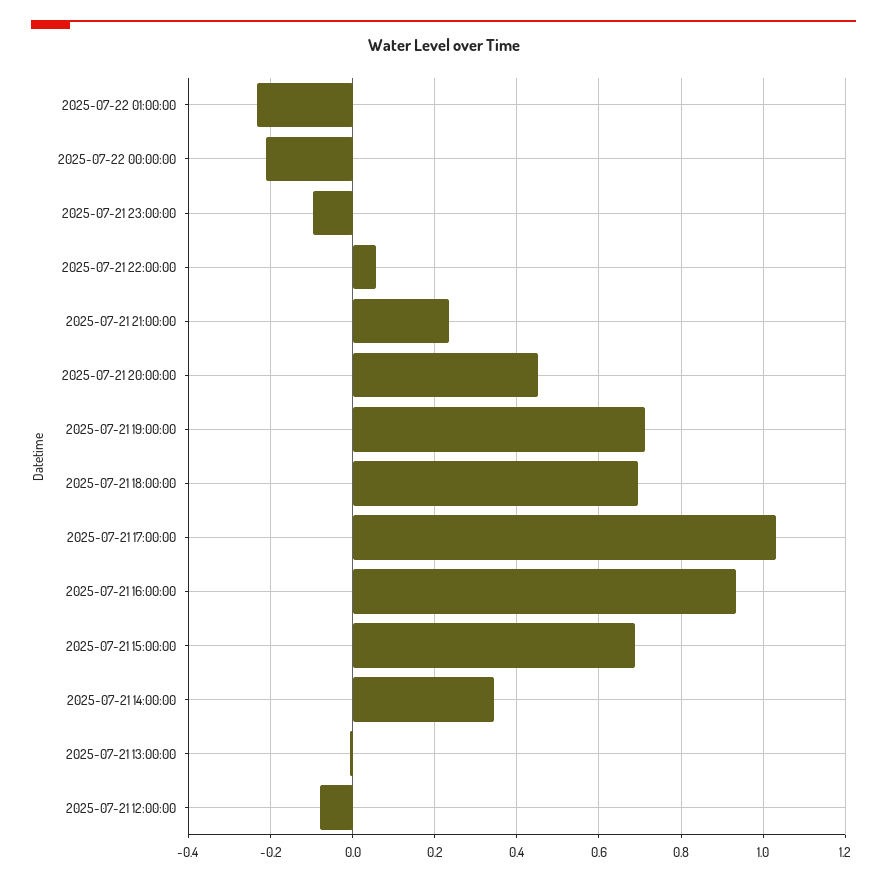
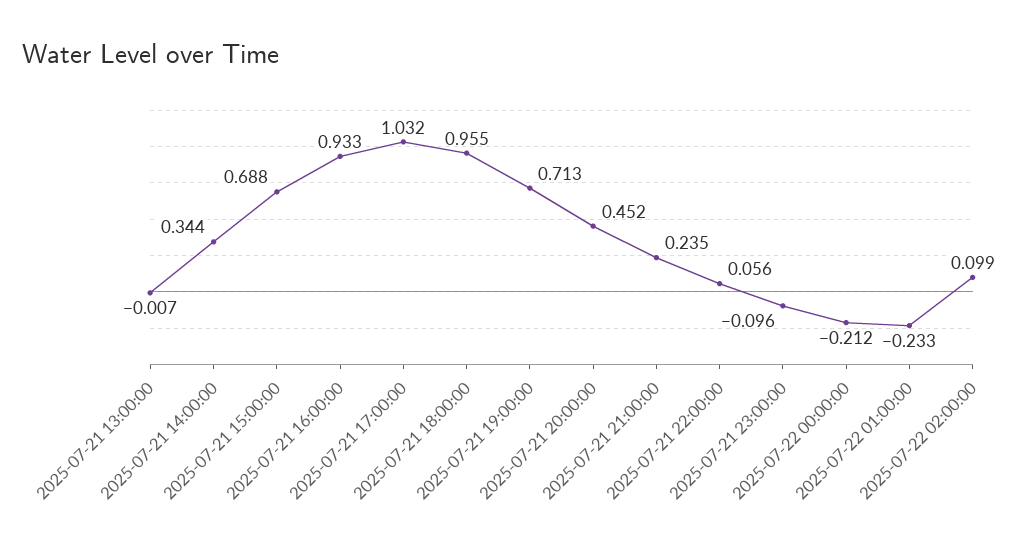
2025-07-21 18:00:00: 0.7 -> 0.955
2025-07-21 12:00:00: -0.08 -> none
2025-07-22 02:00:00: none -> 0.099

